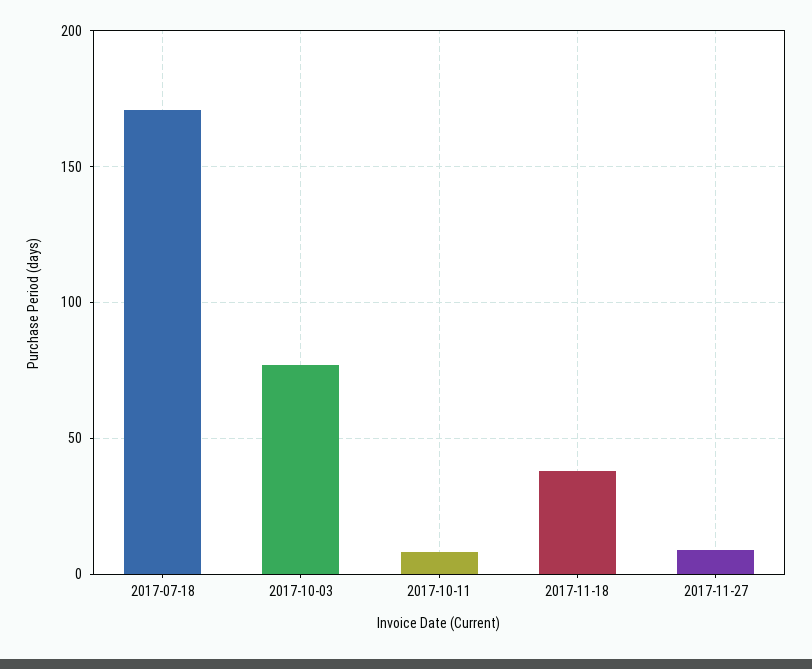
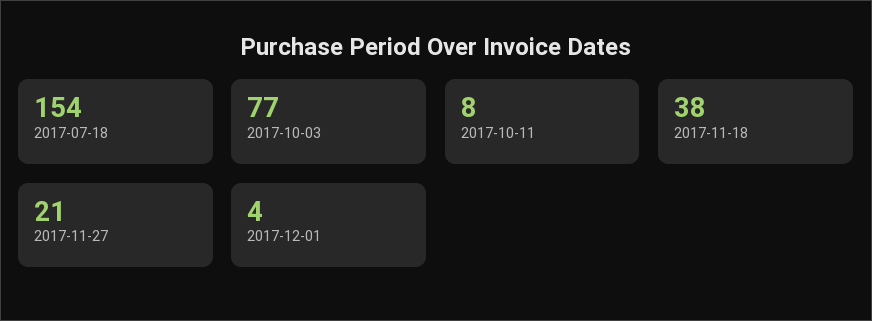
2017-07-18: 170 -> 154
2017-11-27: 10 -> 21
2017-12-01: none -> 4

